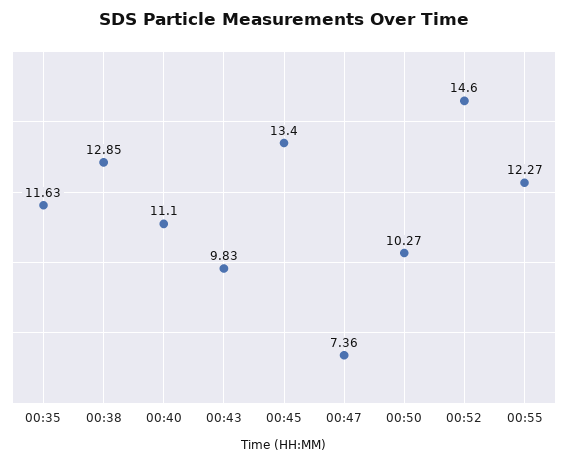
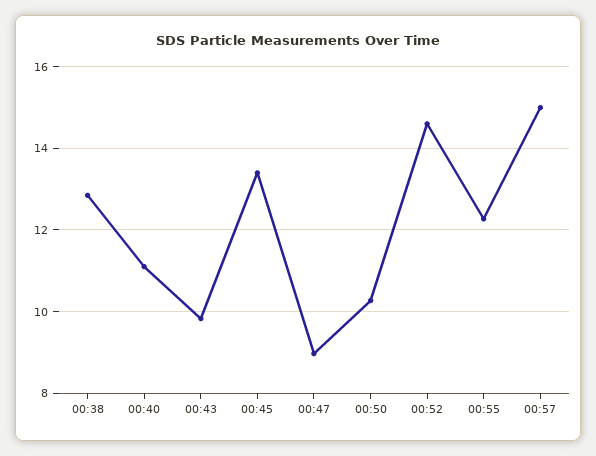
00:35: 11.63 -> none
00:47: 7.36 -> 9
00:57: none -> 15

